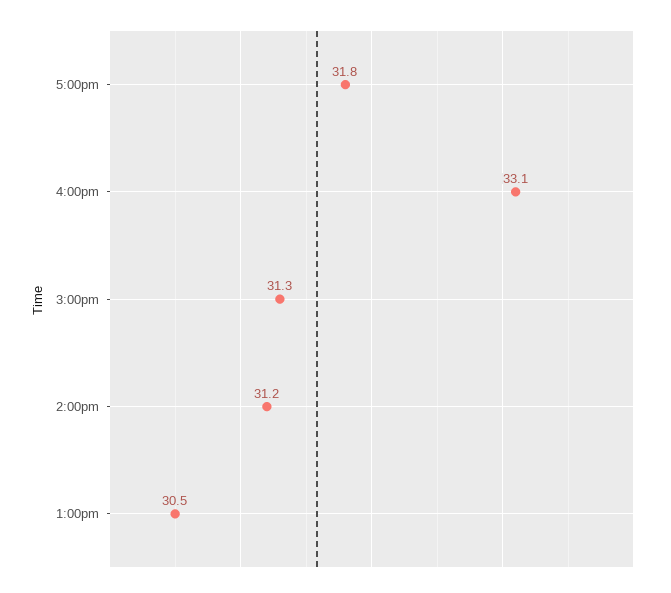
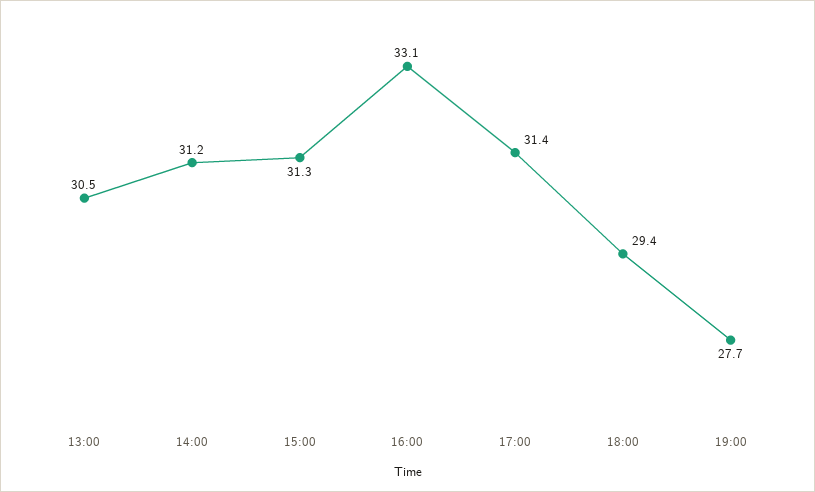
5:00pm: 31.8 -> 31.4
18:00: none -> 29.4
19:00: none -> 27.7

